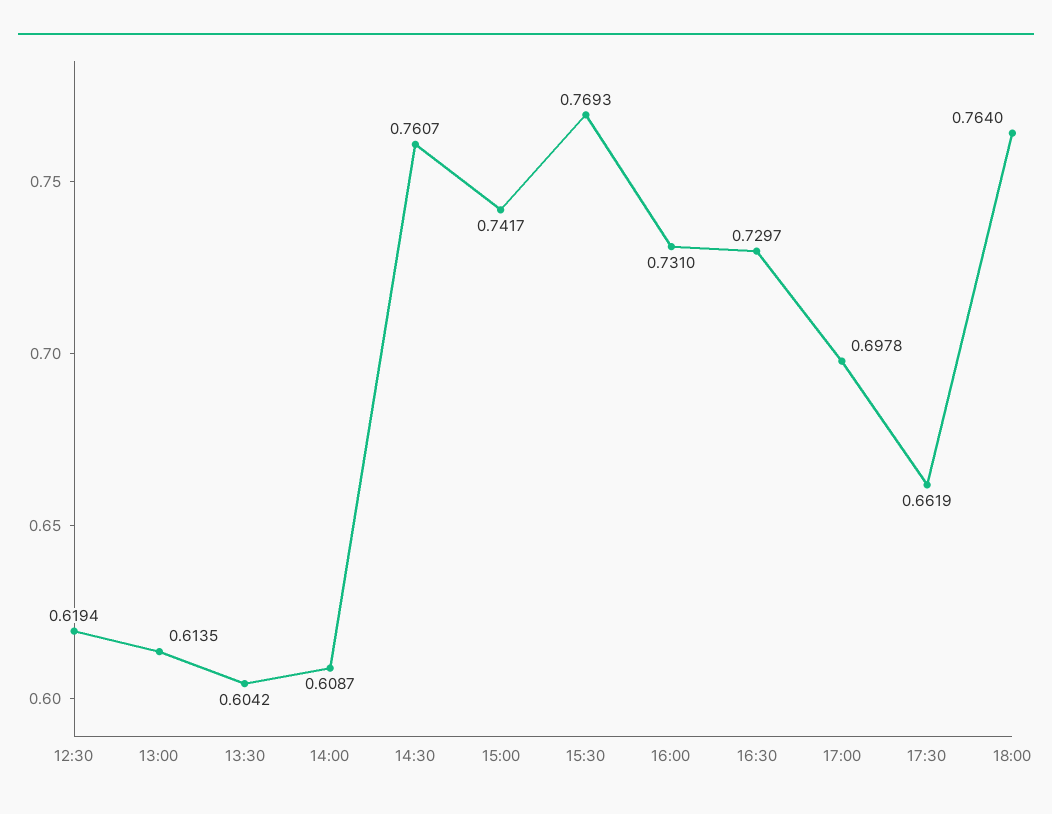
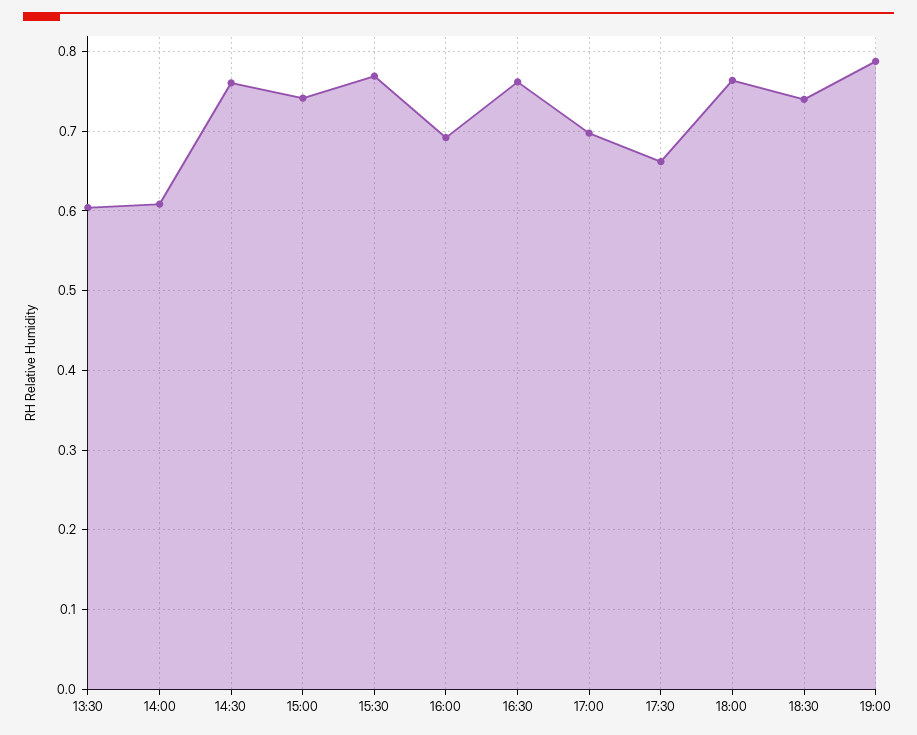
12:30: 0.6194 -> none
13:00: 0.6135 -> none
16:00: 0.731 -> 0.69
16:30: 0.7297 -> 0.76
18:30: none -> 0.74
19:00: none -> 0.79

